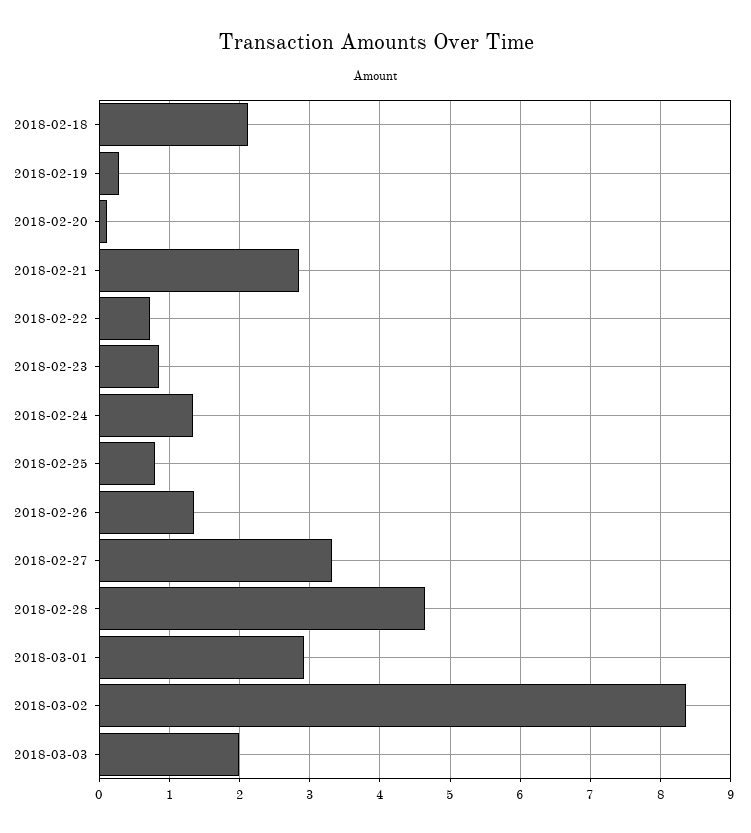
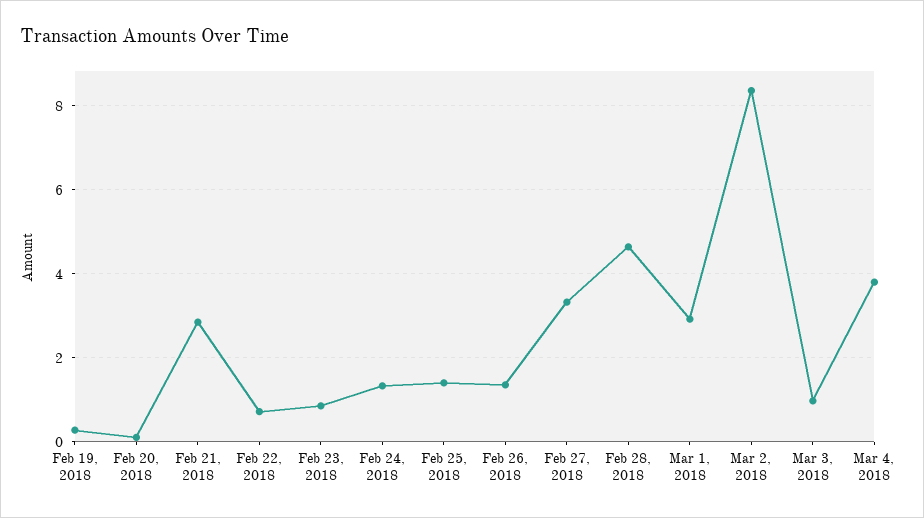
2018-02-18: 2.1 -> none
2018-02-25: 0.8 -> 1.4
2018-03-03: 2 -> 1
Mar 4, 2018: none -> 3.8

